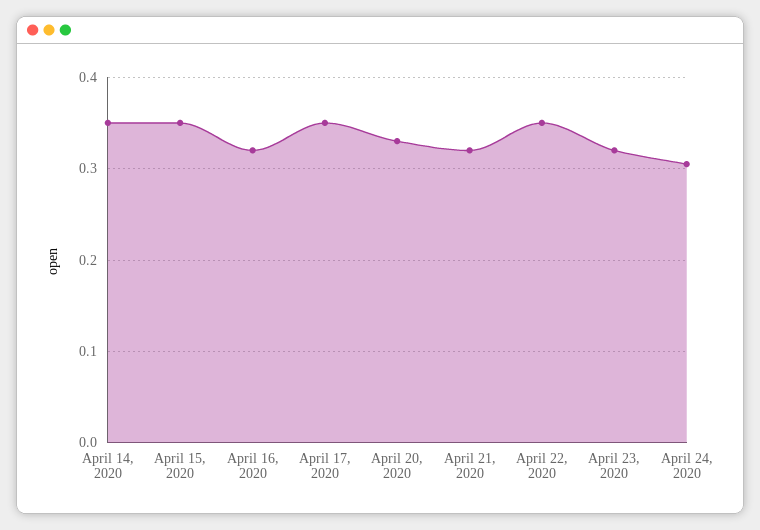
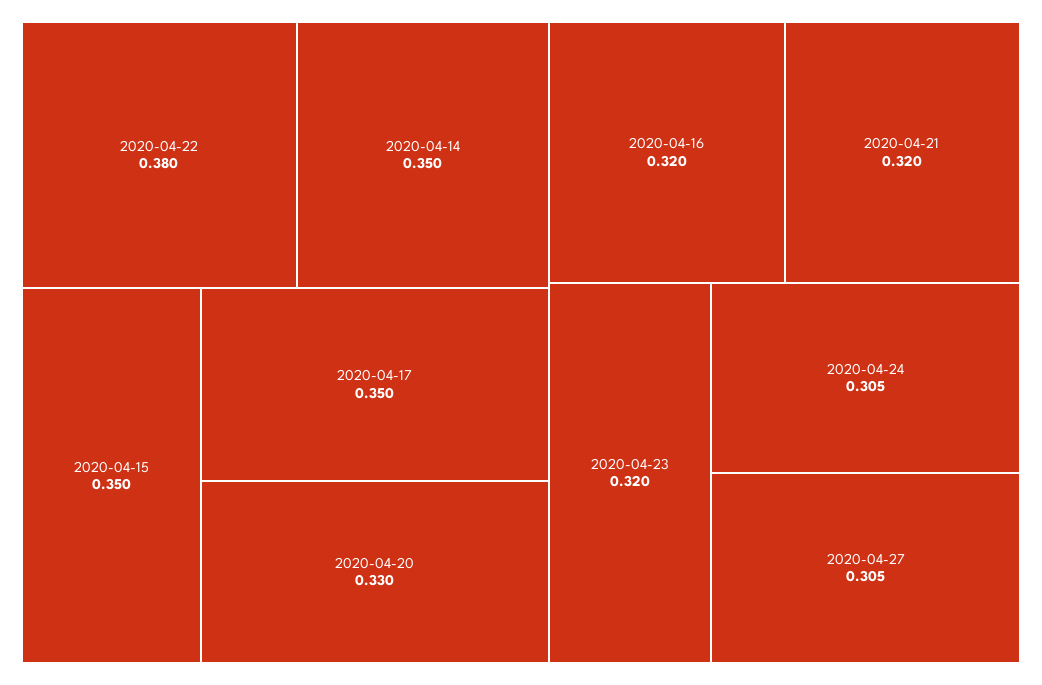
April 22, 2020: 0.35 -> 0.38
2020-04-27: none -> 0.305

